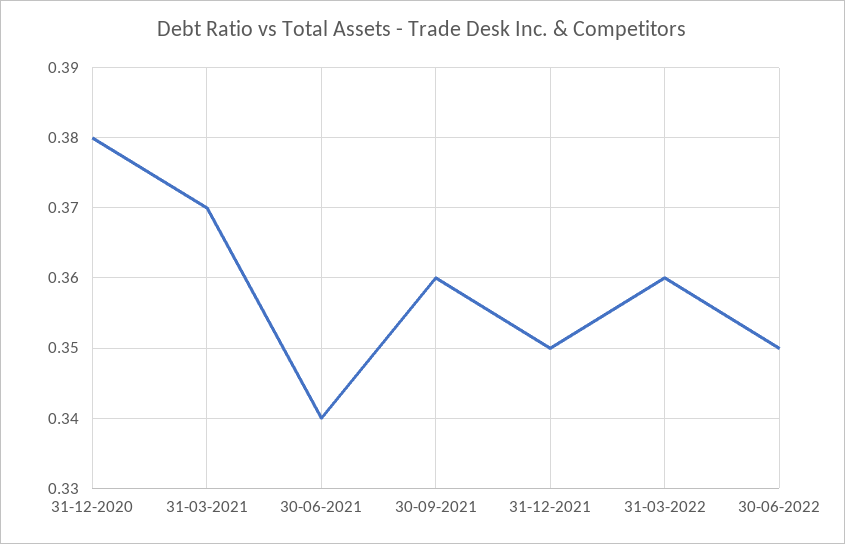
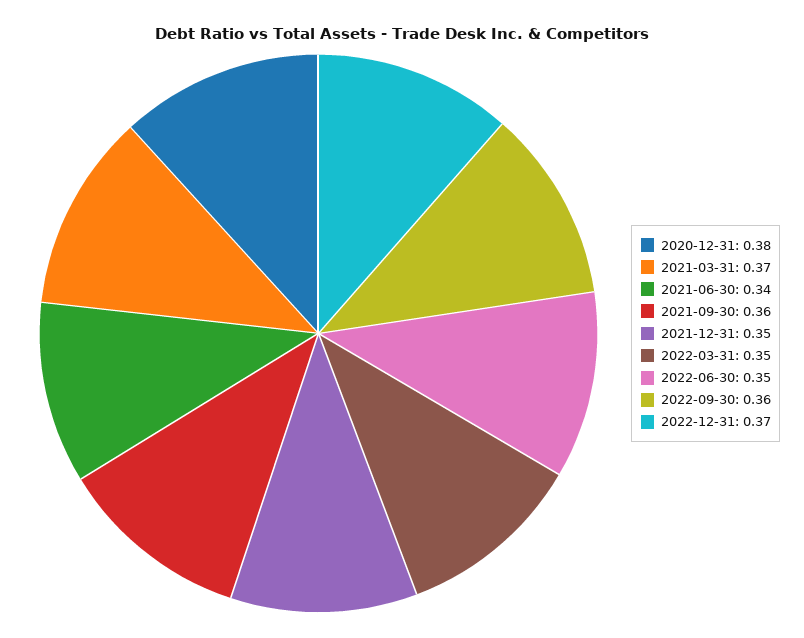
31-03-2022: 0.36 -> 0.35
2022-09-30: none -> 0.36
2022-12-31: none -> 0.37

